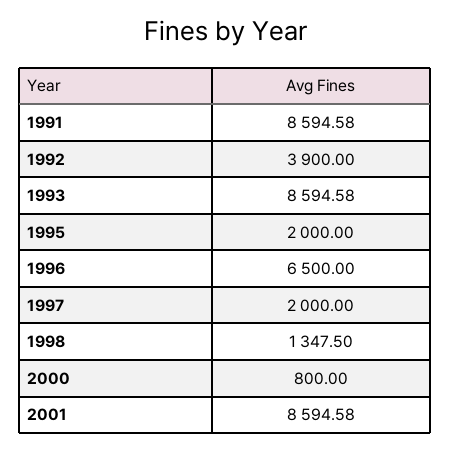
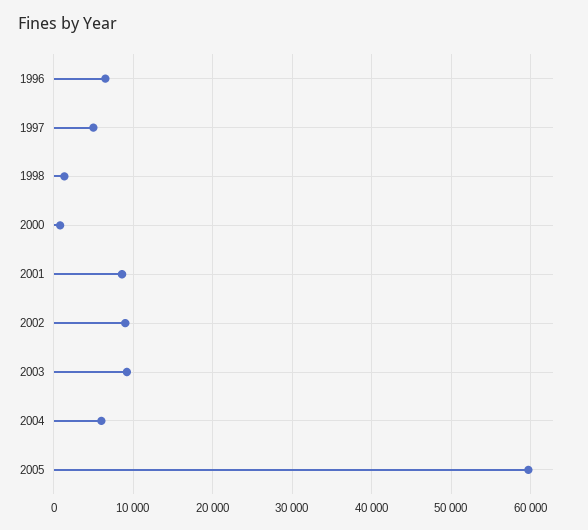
1991: 8594.58 -> none
1992: 3900 -> none
1993: 8594.58 -> none
1995: 2000 -> none
1997: 2000 -> 5000
2002: none -> 9000
2003: none -> 9000
2004: none -> 6000
2005: none -> 60000

